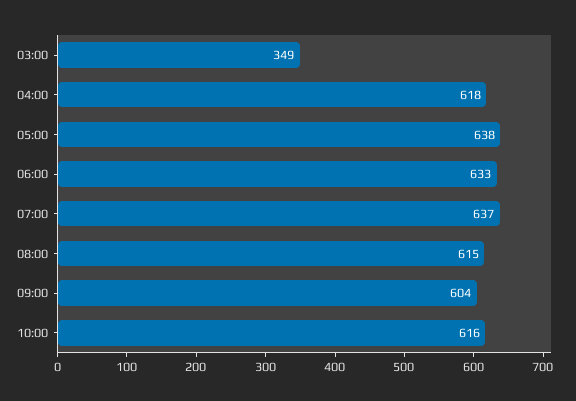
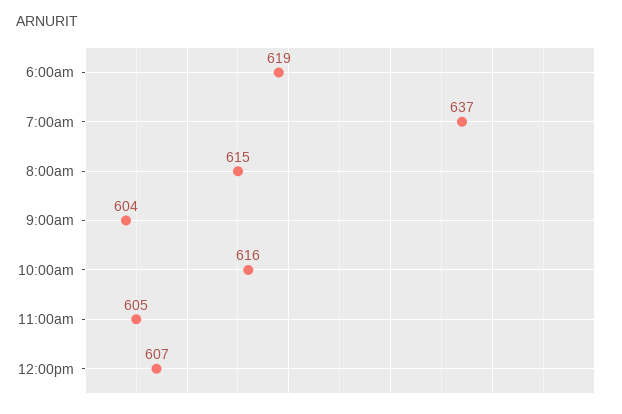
03:00: 349 -> none
04:00: 618 -> none
05:00: 638 -> none
06:00: 633 -> 619
11:00am: none -> 605
12:00pm: none -> 607

